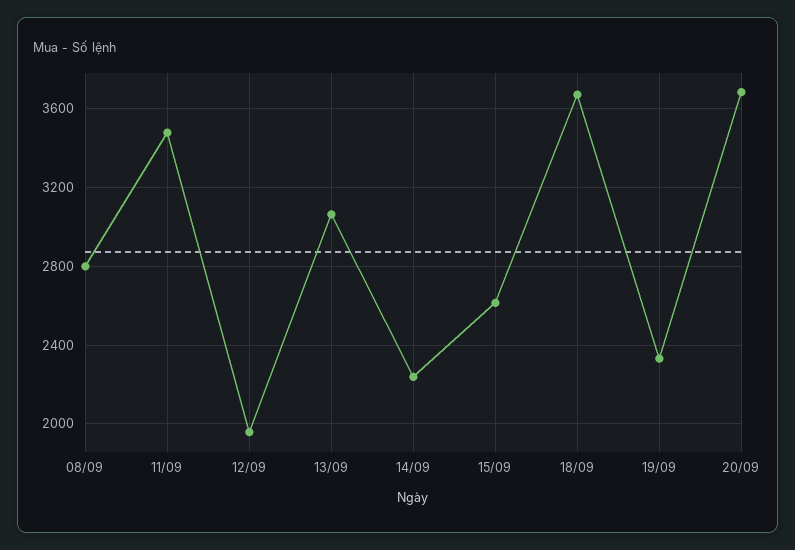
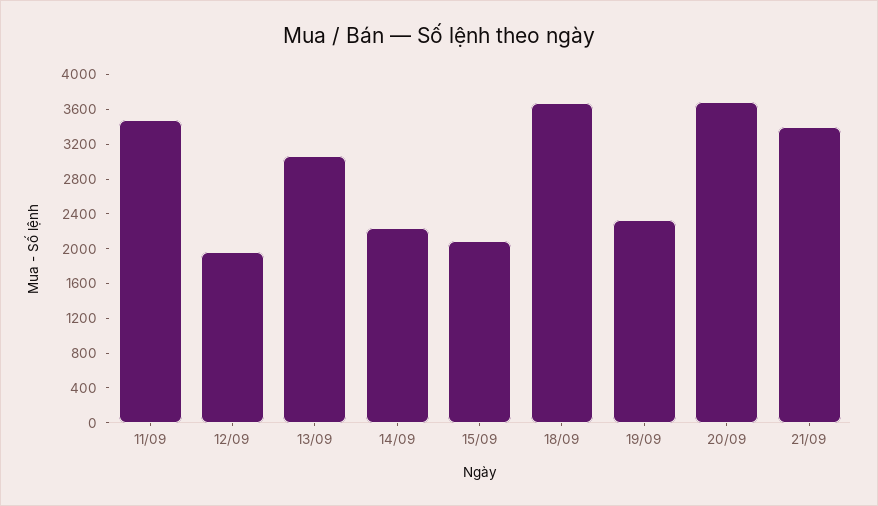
08/09: 2800 -> none
15/09: 2600 -> 2100
21/09: none -> 3400

